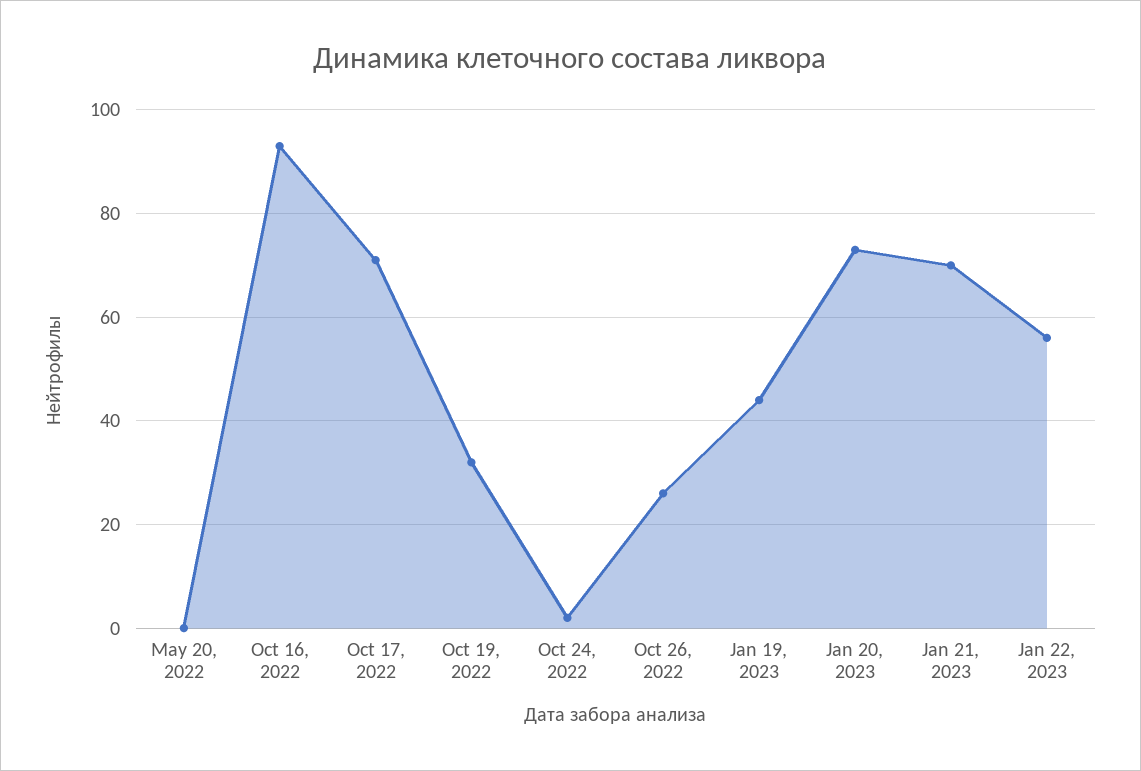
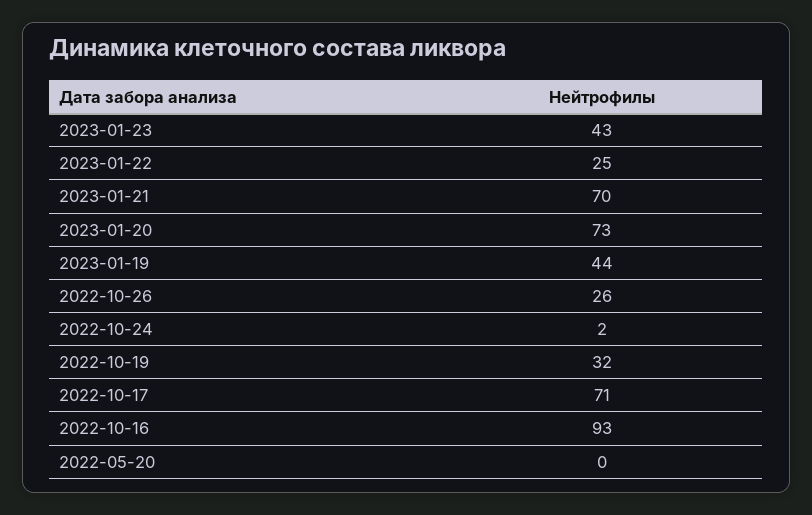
Jan 22, 2023: 55 -> 25
2023-01-23: none -> 43

